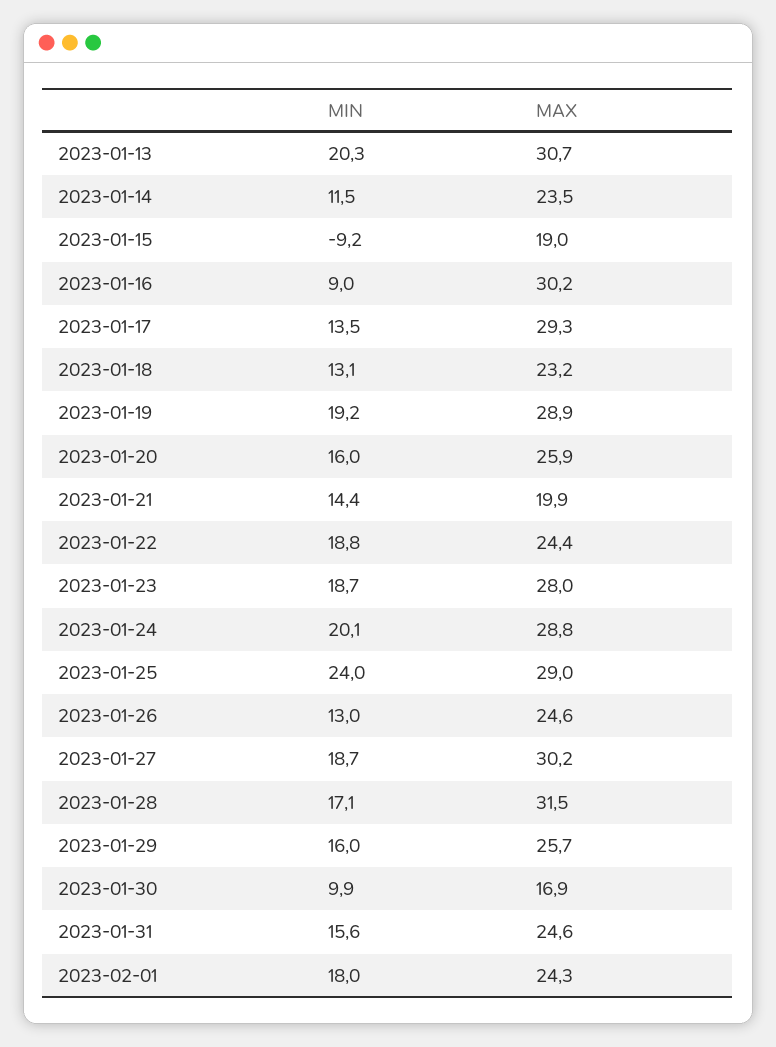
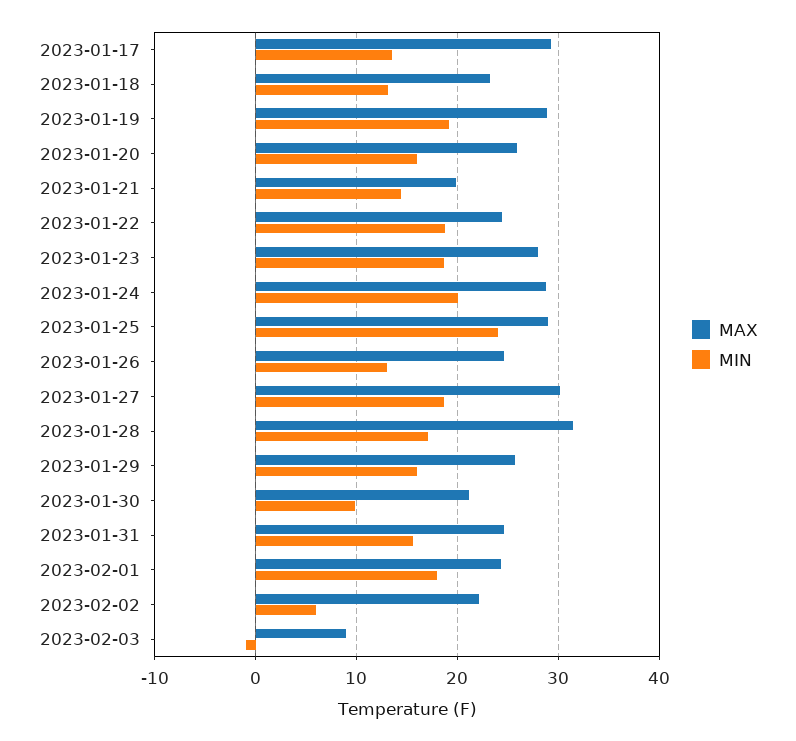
MIN, 2023-01-13: 20.3 -> none
MAX, 2023-01-13: 30.7 -> none
MIN, 2023-01-14: 11.5 -> none
MAX, 2023-01-14: 23.5 -> none
MIN, 2023-01-15: -9.2 -> none
MAX, 2023-01-15: 19 -> none
MIN, 2023-01-16: 9 -> none
MAX, 2023-01-16: 30.2 -> none
MAX, 2023-01-30: 16.9 -> 21
MAX, 2023-02-02: none -> 22
MIN, 2023-02-02: none -> 6
MAX, 2023-02-03: none -> 9
MIN, 2023-02-03: none -> -1

